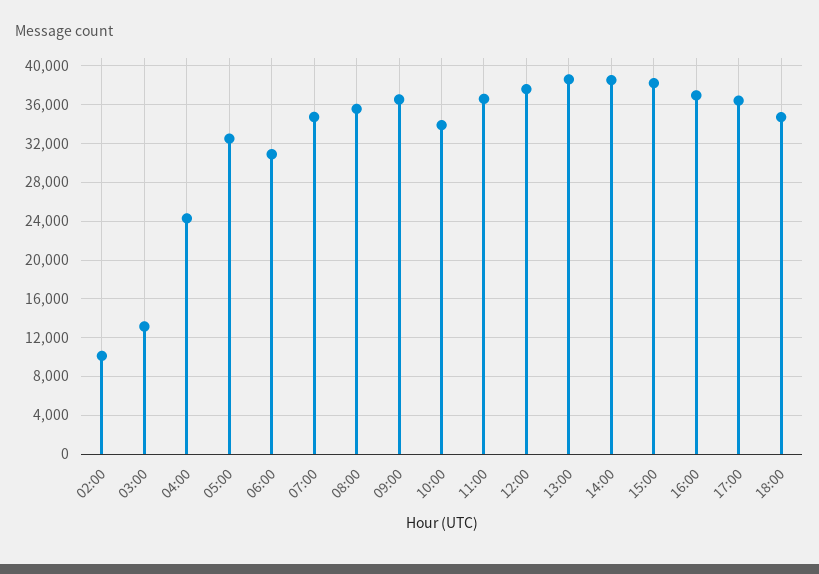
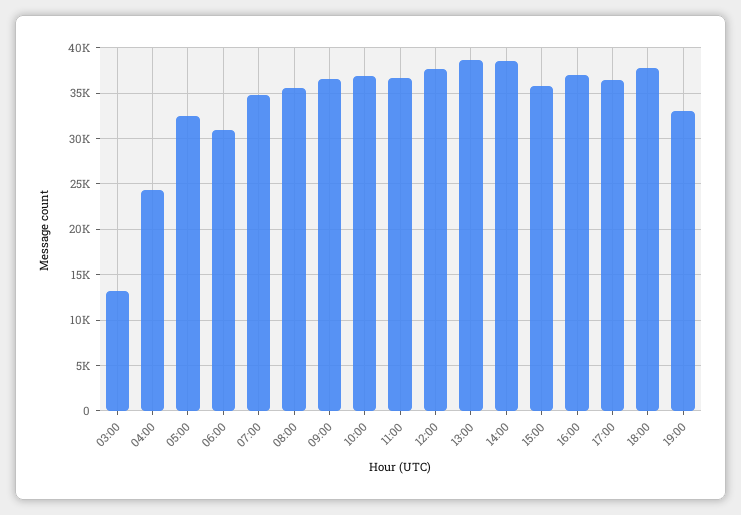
02:00: 10000 -> none
10:00: 34000 -> 37000
15:00: 38000 -> 36000
18:00: 35000 -> 38000
19:00: none -> 33000

